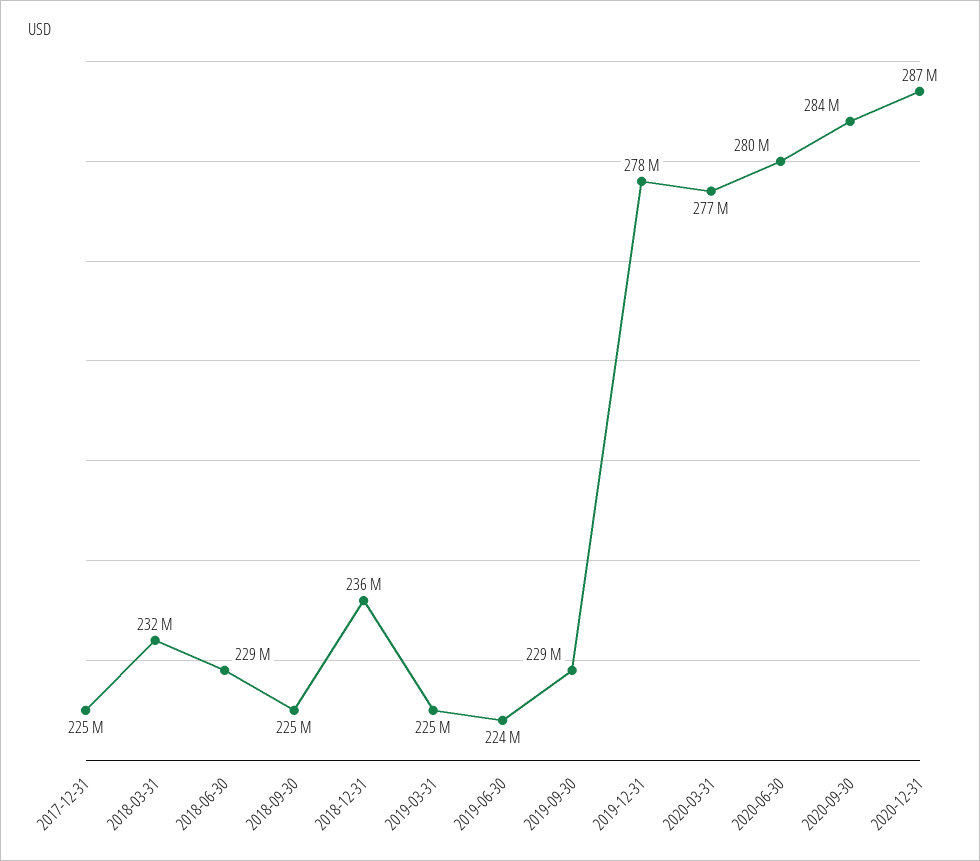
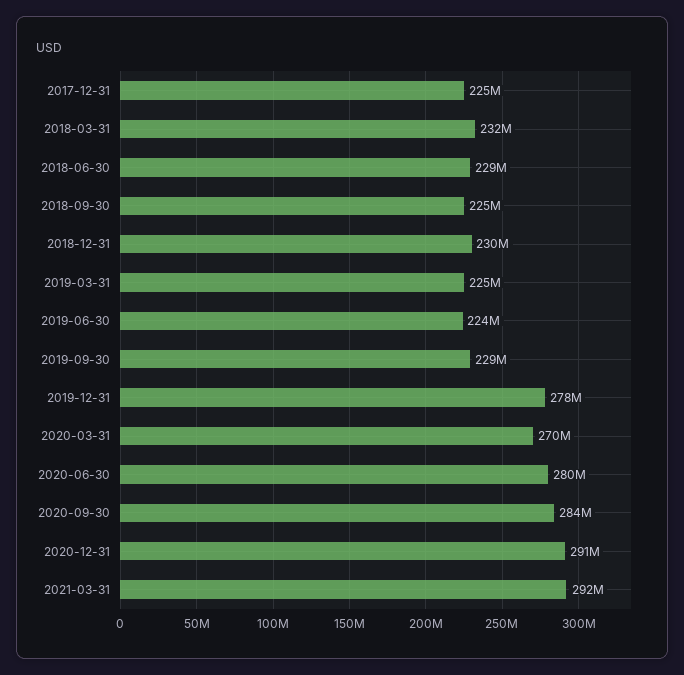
2018-12-31: 236000000 -> 230000000
2020-03-31: 277000000 -> 270000000
2020-12-31: 287000000 -> 291000000
2021-03-31: none -> 292000000

